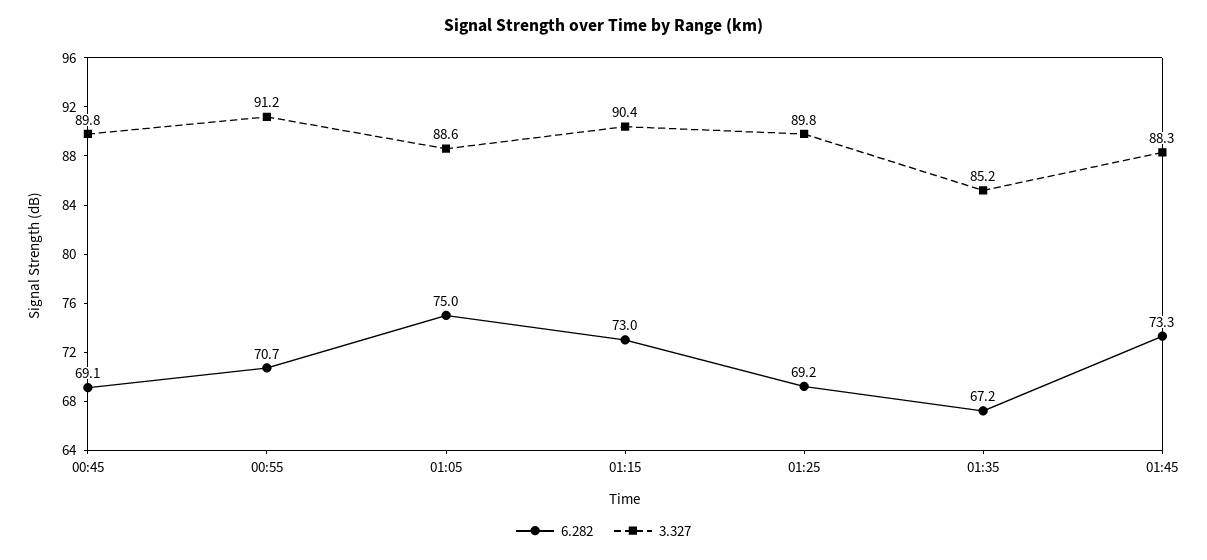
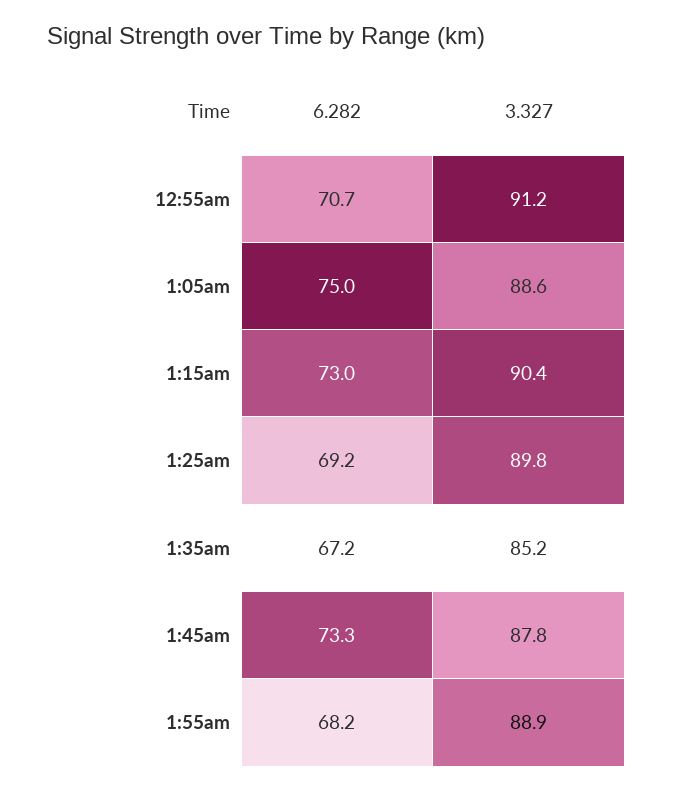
6.282, 00:45: 69.1 -> none
3.327, 00:45: 89.8 -> none
3.327, 01:45: 88.3 -> 87.8
6.282, 1:55am: none -> 68.2
3.327, 1:55am: none -> 88.9

